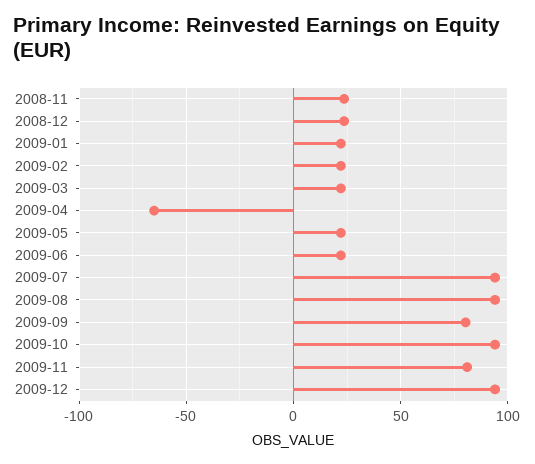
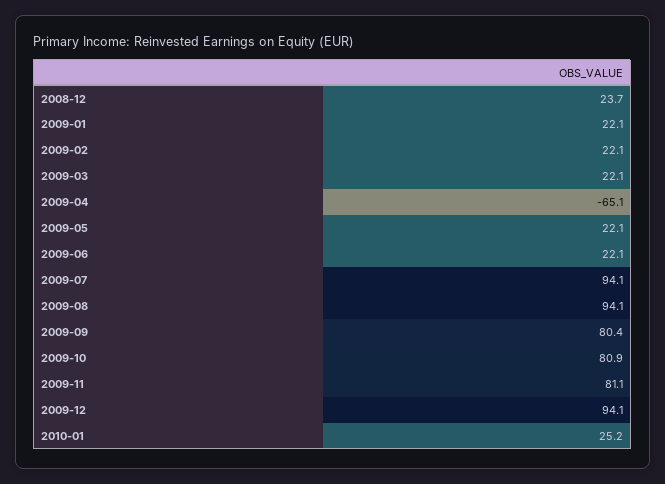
2008-11: 25 -> none
2009-10: 95 -> 80.9
2010-01: none -> 25.2

